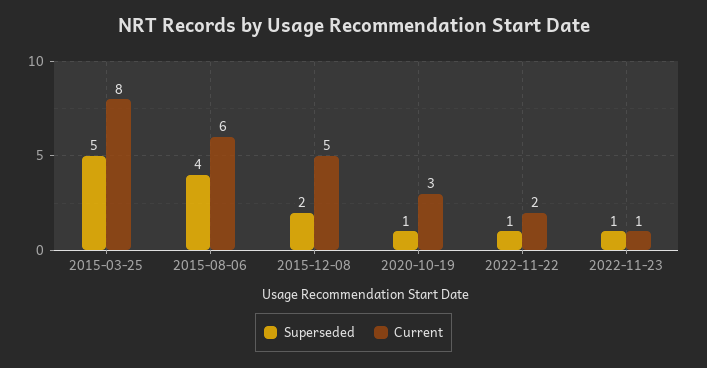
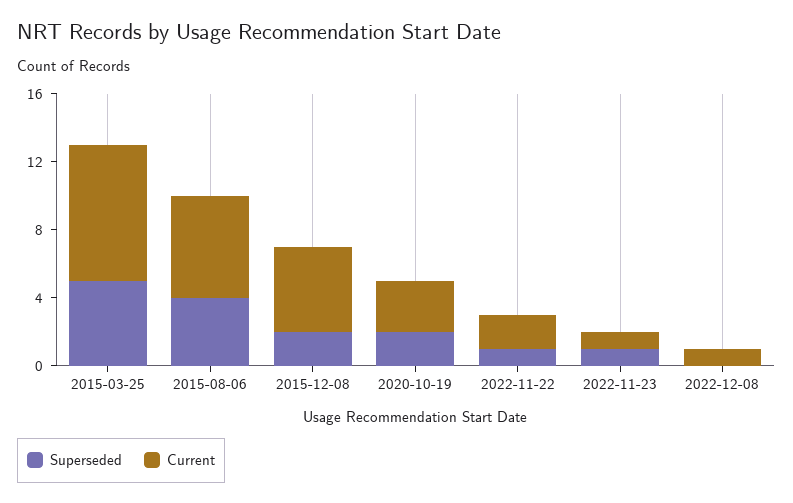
Superseded, 2020-10-19: 1 -> 2
Superseded, 2022-12-08: none -> 0
Current, 2022-12-08: none -> 1

